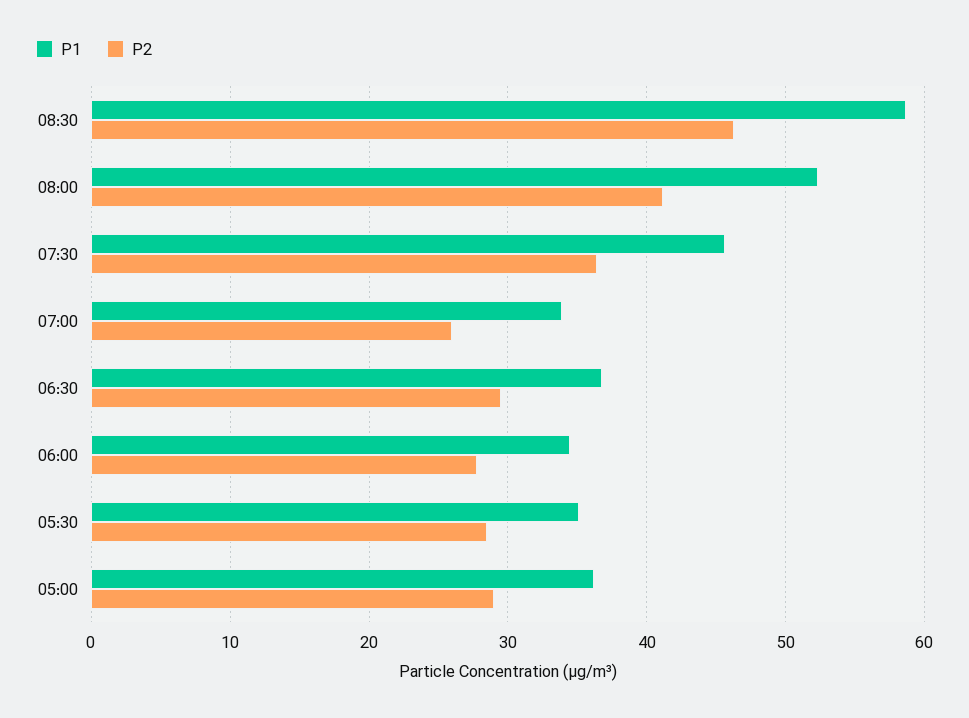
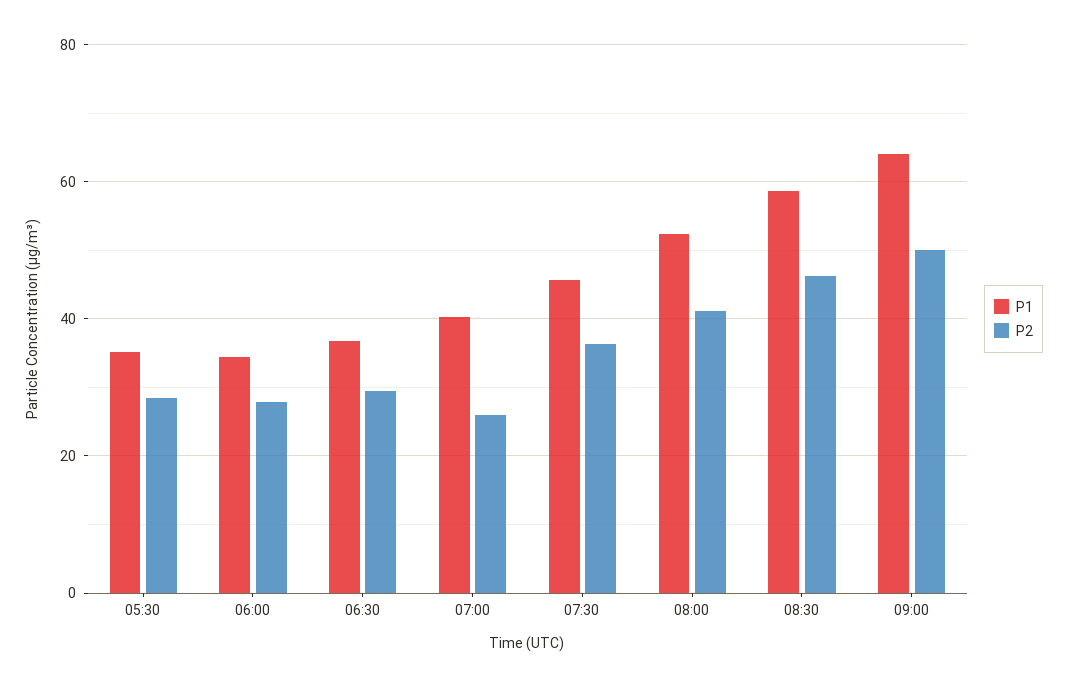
P1, 07:00: 34 -> 40
P1, 05:00: 36 -> none
P2, 05:00: 29 -> none
P1, 09:00: none -> 64
P2, 09:00: none -> 50

